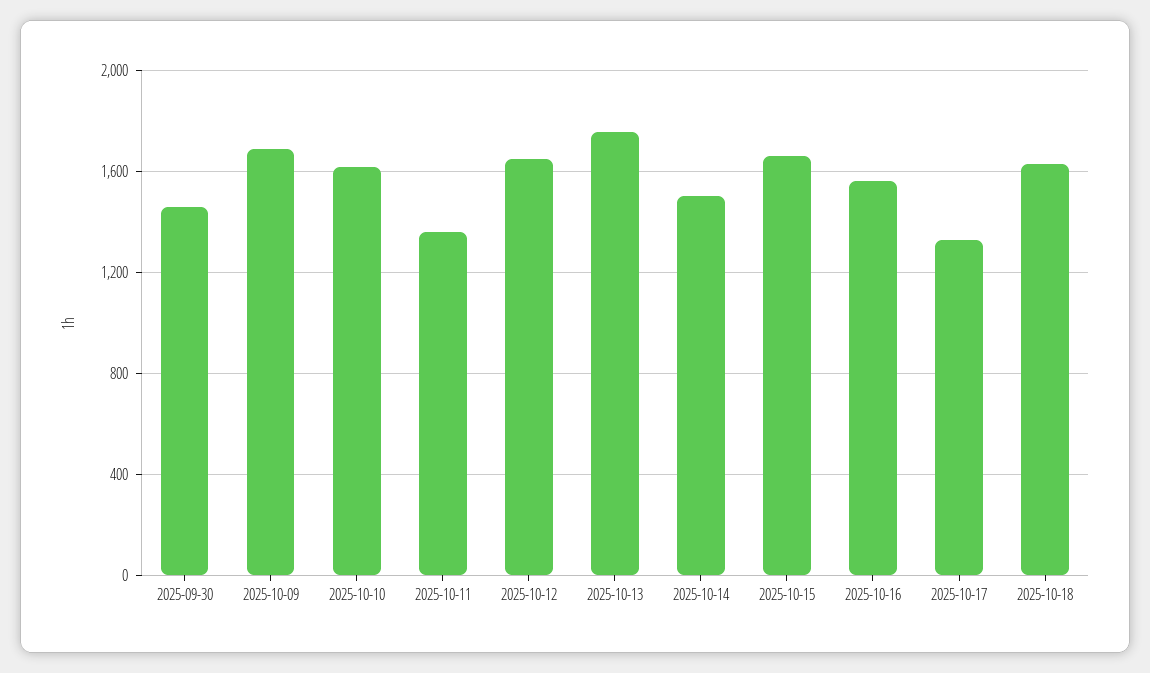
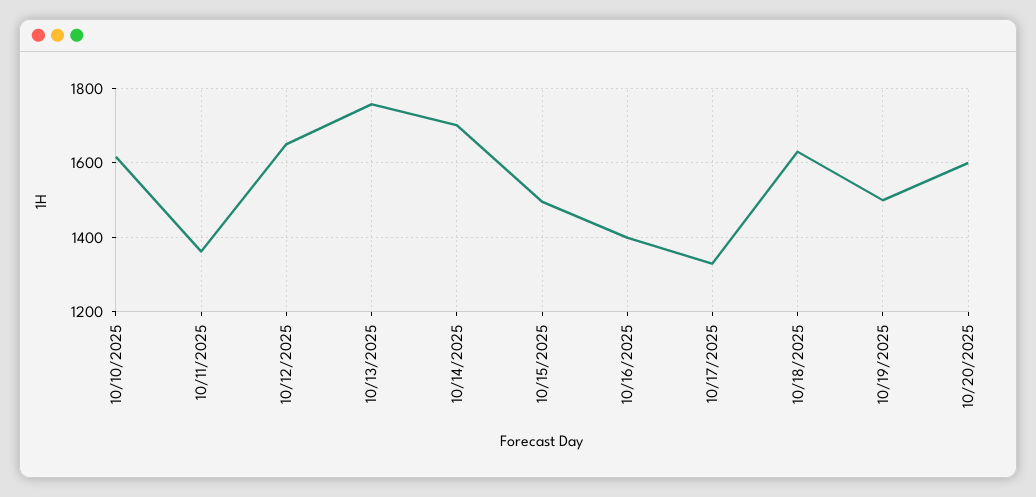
2025-09-30: 1450 -> none
2025-10-09: 1700 -> none
2025-10-14: 1500 -> 1700
2025-10-15: 1650 -> 1500
2025-10-16: 1550 -> 1400
10/19/2025: none -> 1500
10/20/2025: none -> 1600

